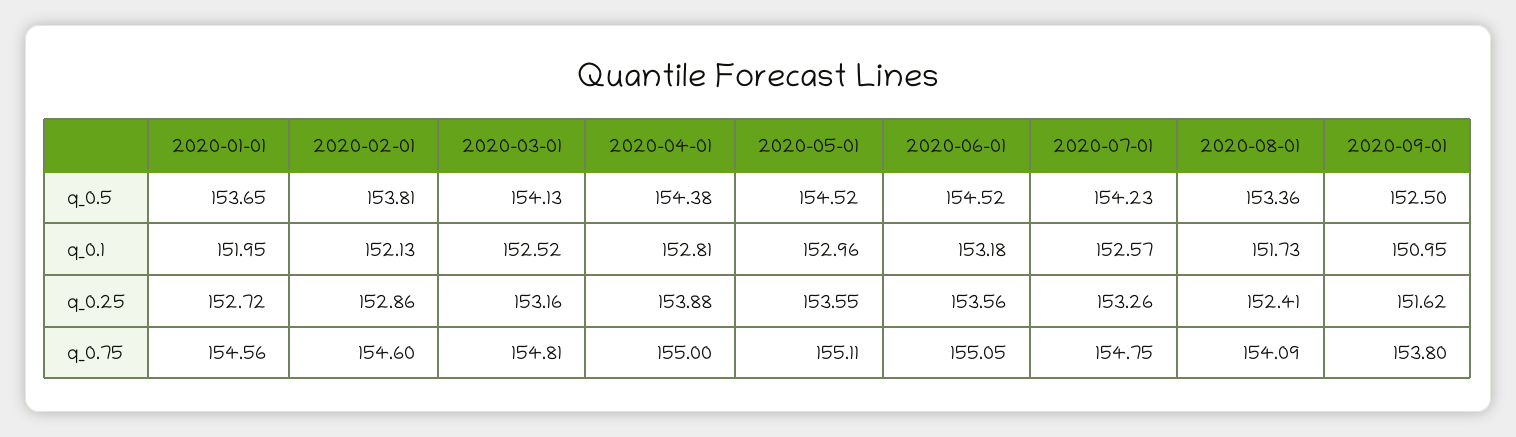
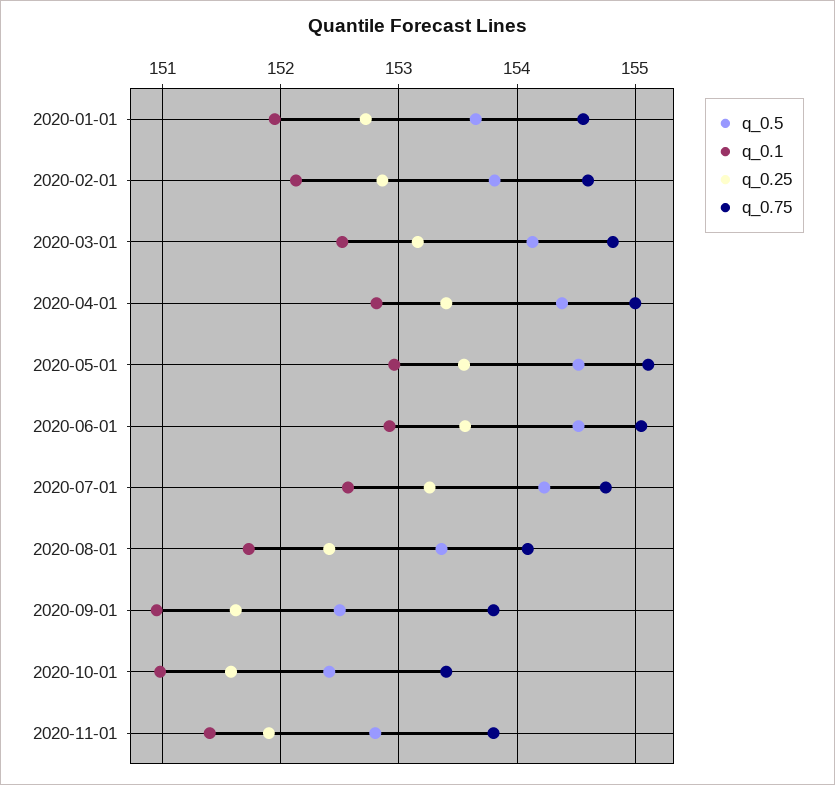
q_0.1, 2020-06-01: 153.18 -> 152.9
q_0.25, 2020-04-01: 153.88 -> 153.4
q_0.5, 2020-10-01: none -> 152.4
q_0.1, 2020-10-01: none -> 151
q_0.25, 2020-10-01: none -> 151.6
q_0.75, 2020-10-01: none -> 153.4
q_0.5, 2020-11-01: none -> 152.8
q_0.1, 2020-11-01: none -> 151.4
q_0.25, 2020-11-01: none -> 151.9
q_0.75, 2020-11-01: none -> 153.8

